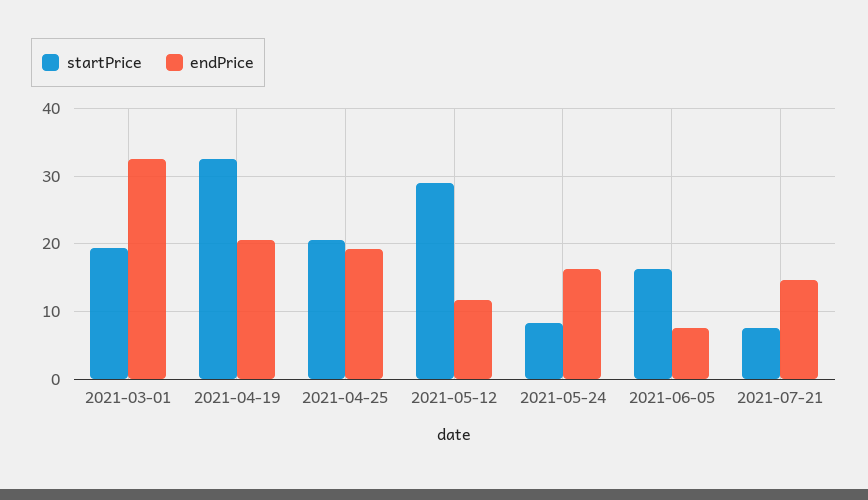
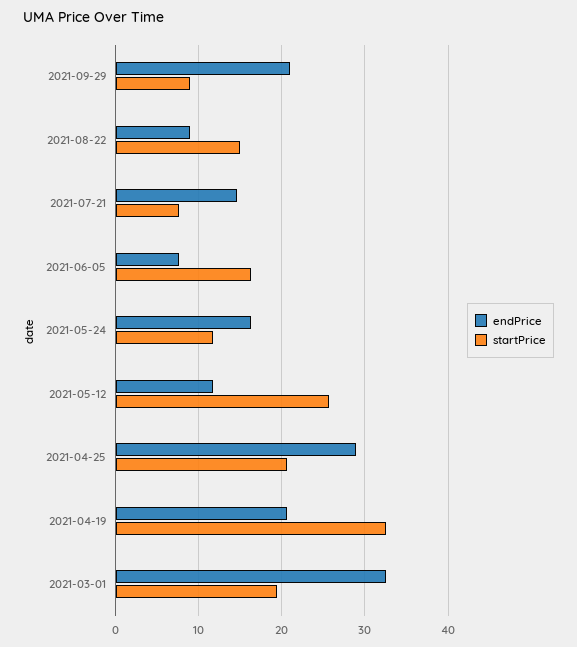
endPrice, 2021-04-25: 19 -> 29
startPrice, 2021-05-12: 29 -> 26
startPrice, 2021-05-24: 8 -> 12
endPrice, 2021-09-29: none -> 21
startPrice, 2021-09-29: none -> 9
endPrice, 2021-08-22: none -> 9
startPrice, 2021-08-22: none -> 15

